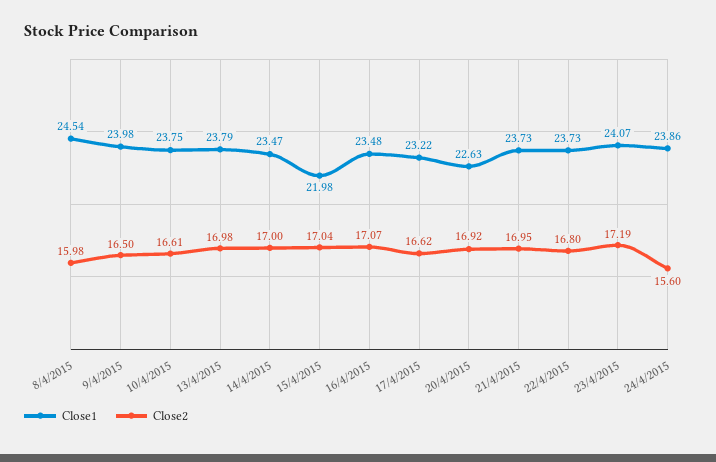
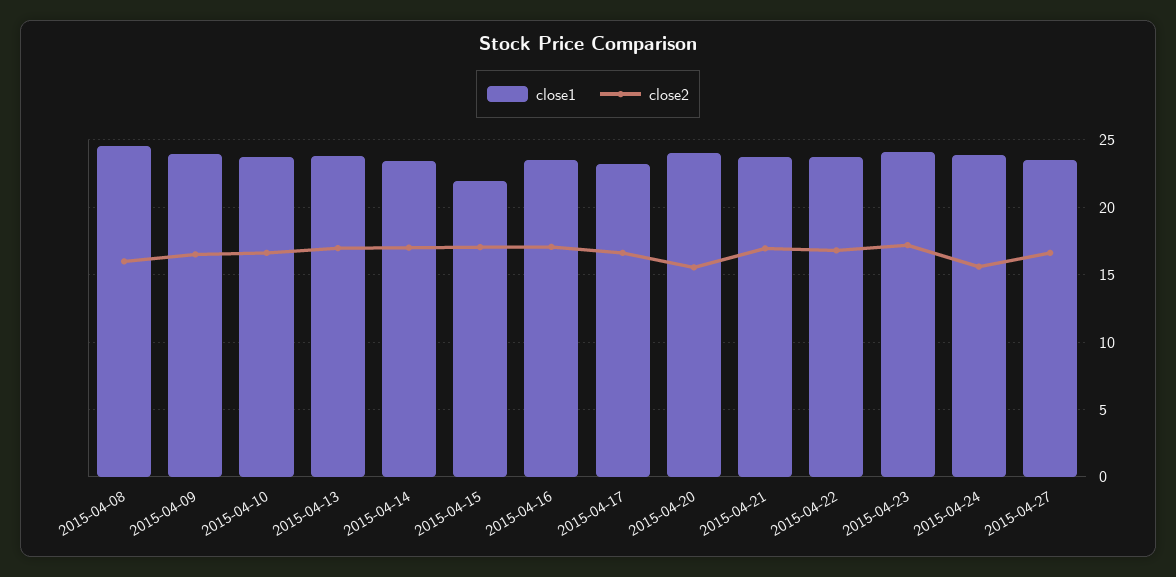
Close1, 20/4/2015: 22.63 -> 24
Close2, 20/4/2015: 16.92 -> 15.5
Close1, 2015-04-27: none -> 23.5
Close2, 2015-04-27: none -> 16.5

